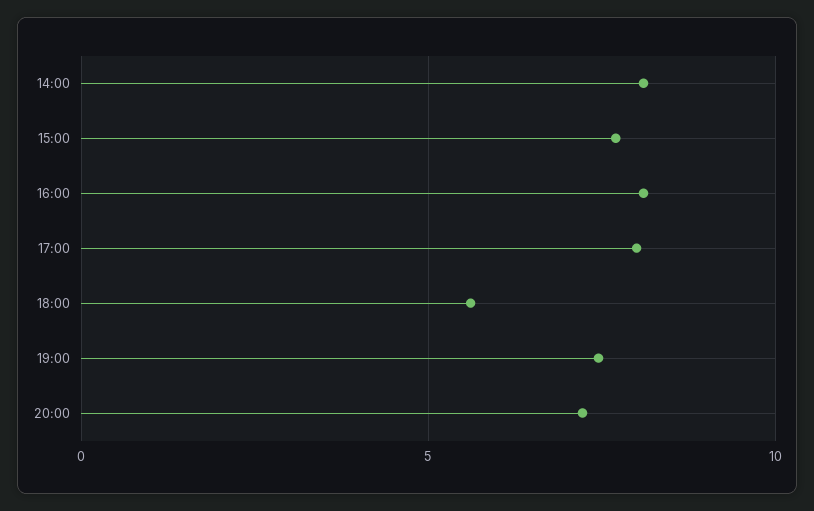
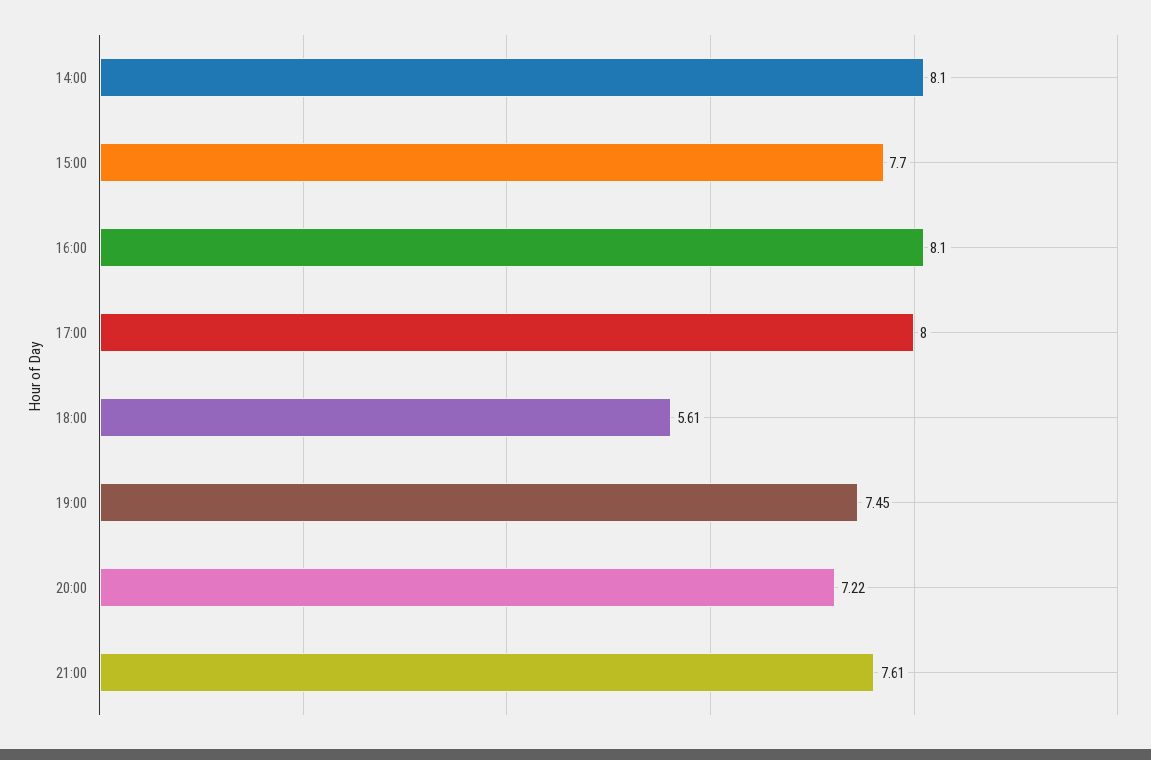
21:00: none -> 7.61

